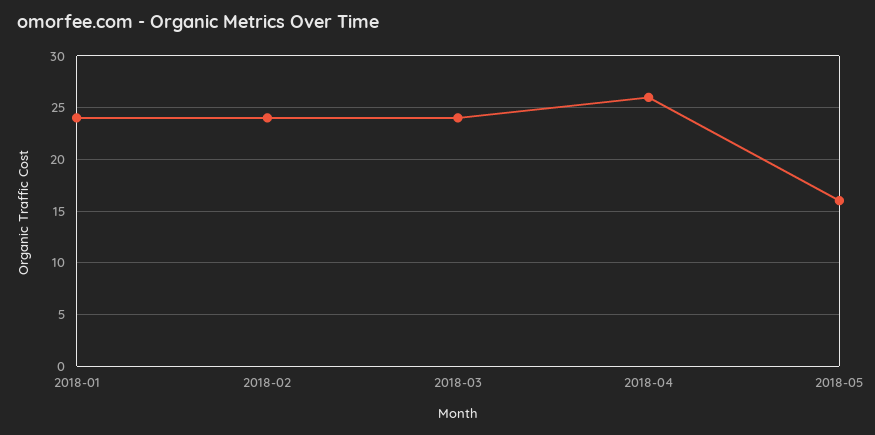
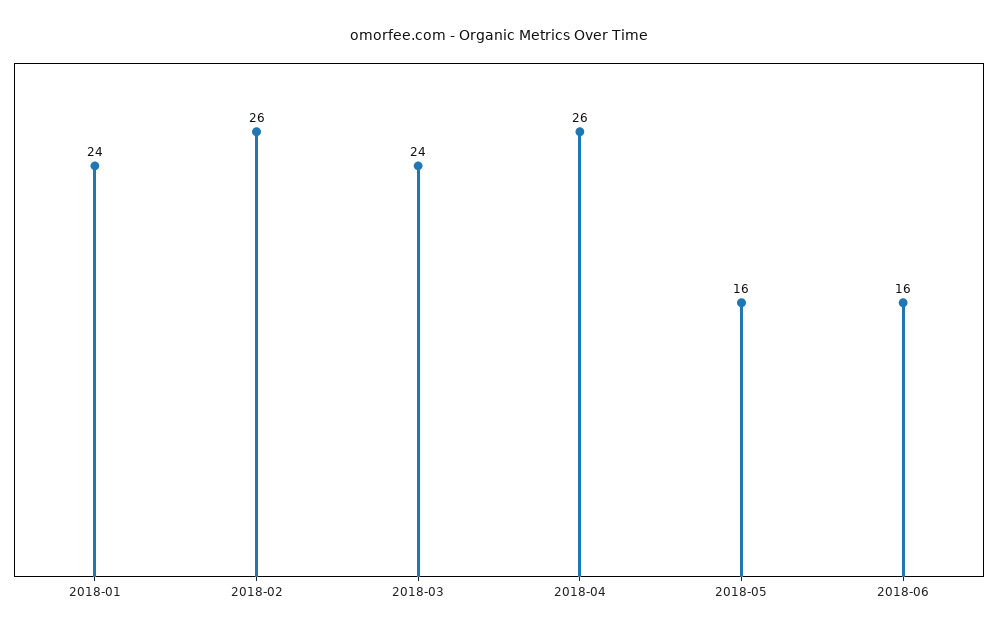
2018-02: 24 -> 26
2018-06: none -> 16

